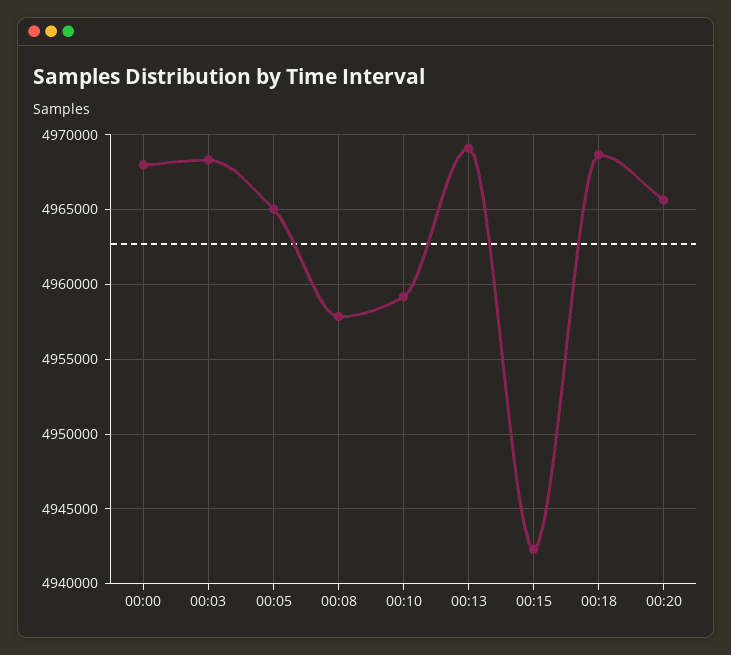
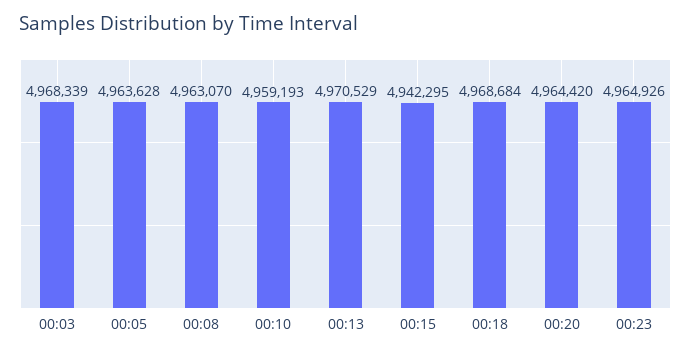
00:00: 4968000 -> none
00:05: 4965000 -> 4963628
00:08: 4958000 -> 4963070
00:13: 4969000 -> 4970529
00:20: 4965500 -> 4964420
00:23: none -> 4964926

